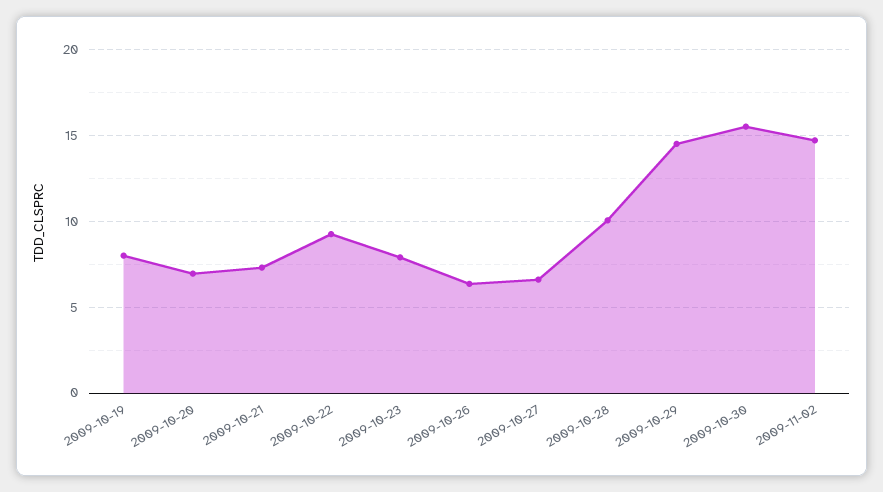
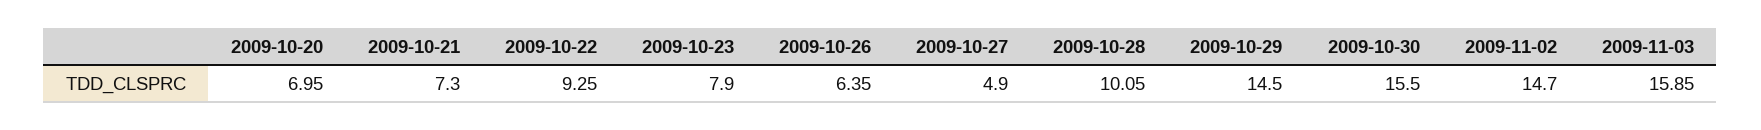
2009-10-19: 8 -> none
2009-10-27: 6.5 -> 4.9
2009-11-03: none -> 15.85

